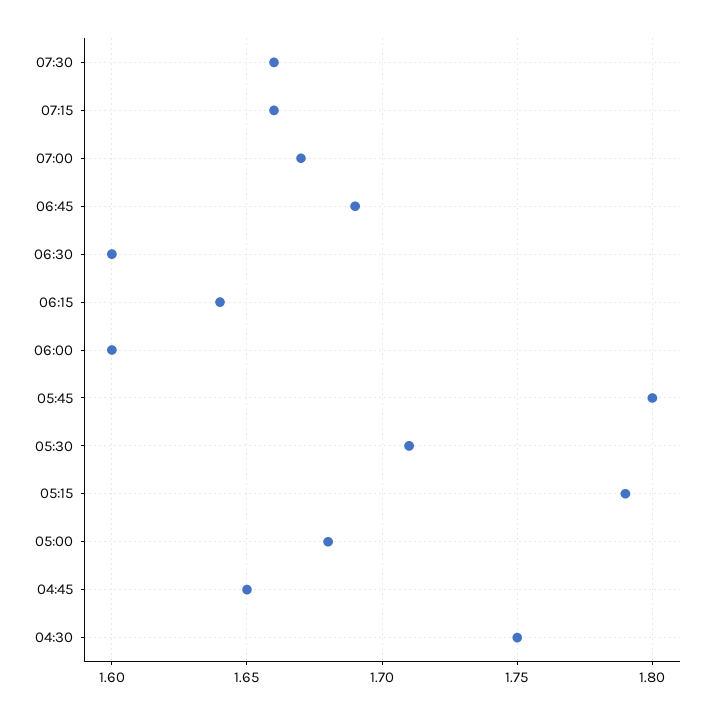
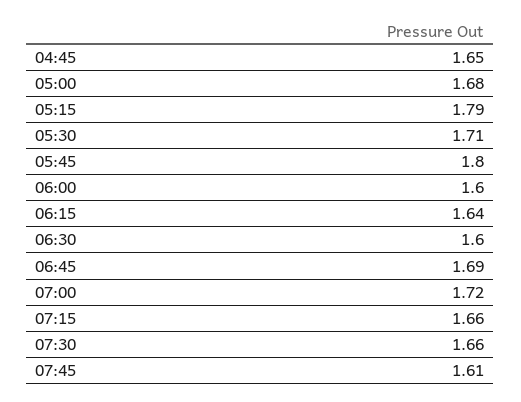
07:00: 1.67 -> 1.72
04:30: 1.75 -> none
07:45: none -> 1.61

